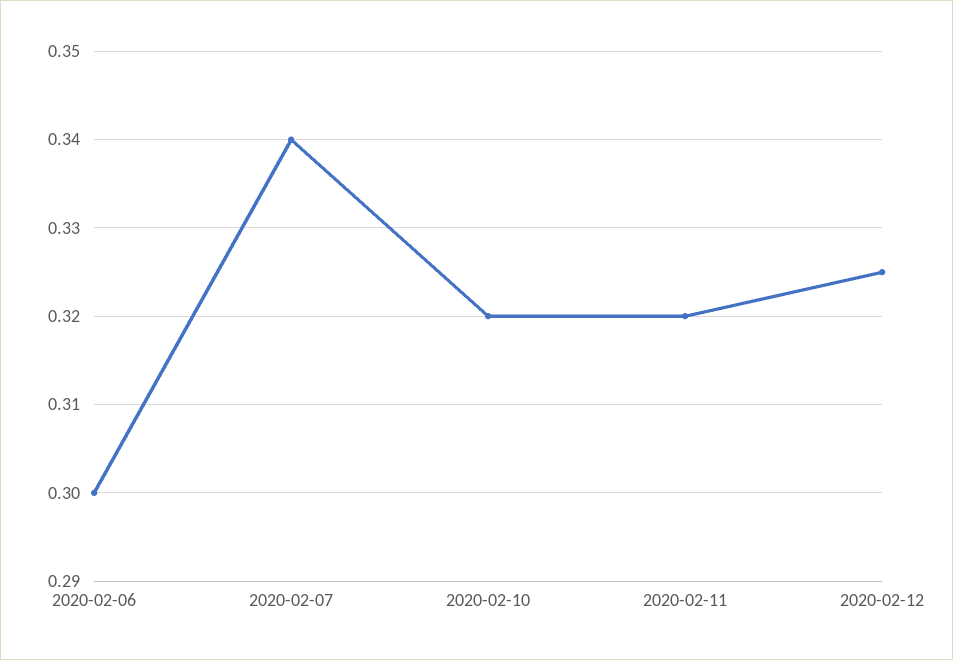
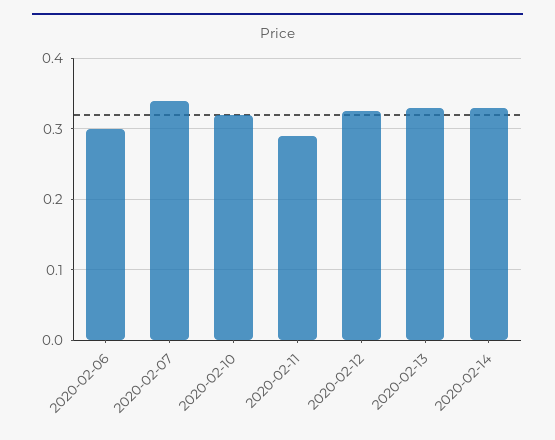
2020-02-11: 0.32 -> 0.29
2020-02-13: none -> 0.33
2020-02-14: none -> 0.33

